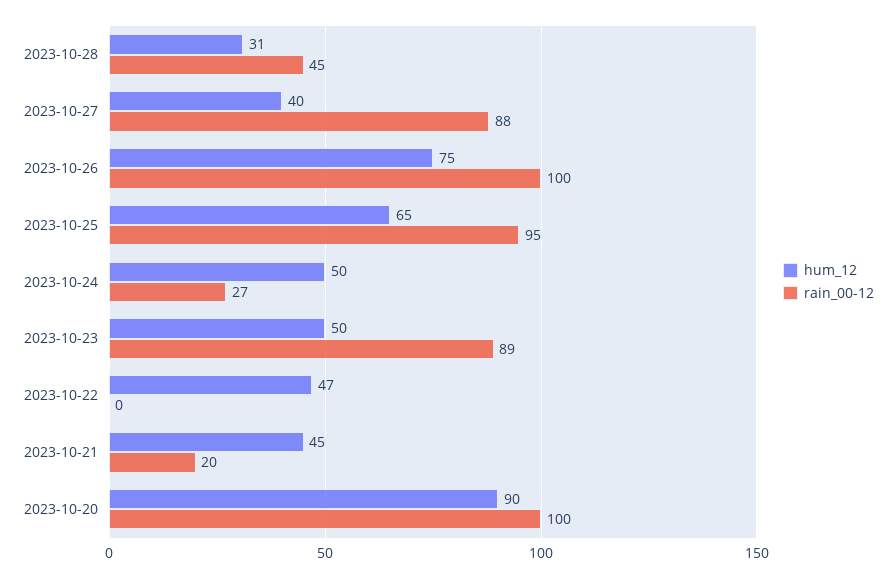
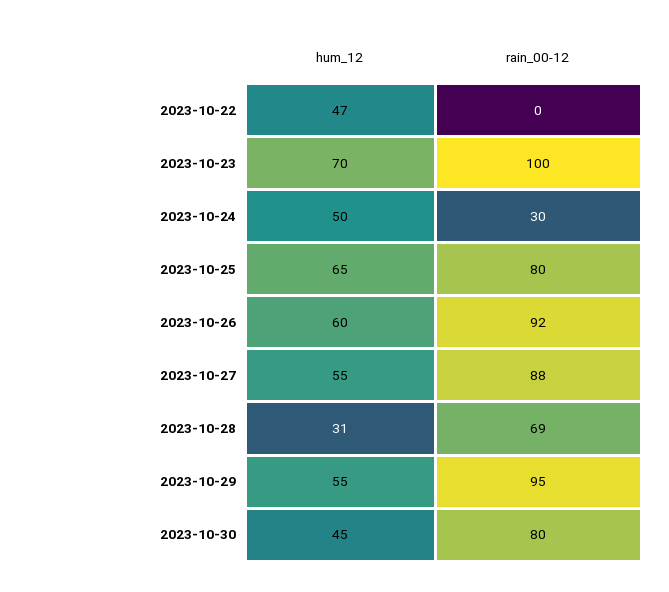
rain_00-12, 2023-10-28: 45 -> 69
hum_12, 2023-10-27: 40 -> 55
hum_12, 2023-10-26: 75 -> 60
rain_00-12, 2023-10-26: 100 -> 92
rain_00-12, 2023-10-25: 95 -> 80
rain_00-12, 2023-10-24: 27 -> 30
hum_12, 2023-10-23: 50 -> 70
rain_00-12, 2023-10-23: 89 -> 100
hum_12, 2023-10-21: 45 -> none
rain_00-12, 2023-10-21: 20 -> none
hum_12, 2023-10-20: 90 -> none
rain_00-12, 2023-10-20: 100 -> none
hum_12, 2023-10-29: none -> 55
rain_00-12, 2023-10-29: none -> 95
hum_12, 2023-10-30: none -> 45
rain_00-12, 2023-10-30: none -> 80

